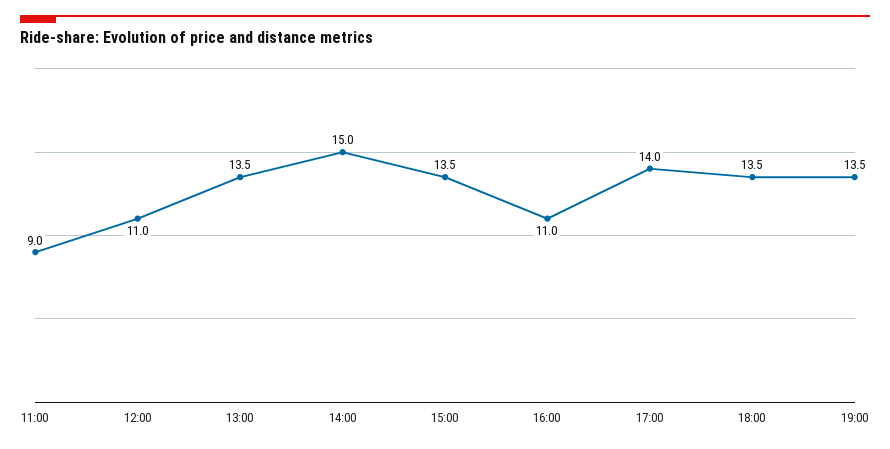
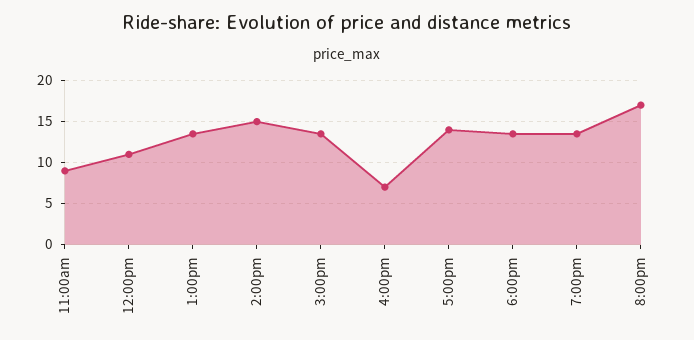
16:00: 11 -> 7
8:00pm: none -> 17

